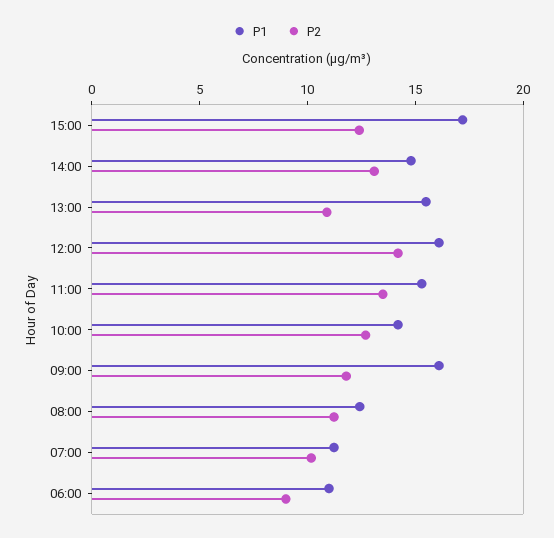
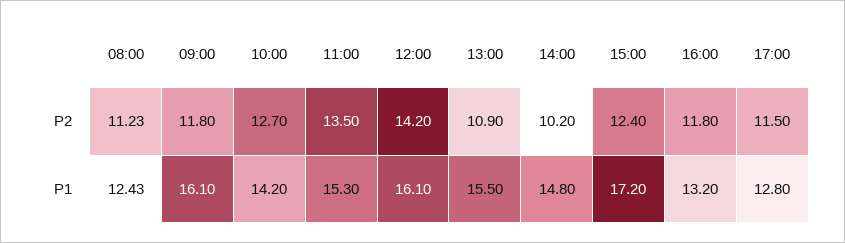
P2, 14:00: 13 -> 10.2
P1, 07:00: 11 -> none
P2, 07:00: 10 -> none
P1, 06:00: 11 -> none
P2, 06:00: 9 -> none
P2, 16:00: none -> 11.8
P2, 17:00: none -> 11.5
P1, 16:00: none -> 13.2
P1, 17:00: none -> 12.8

